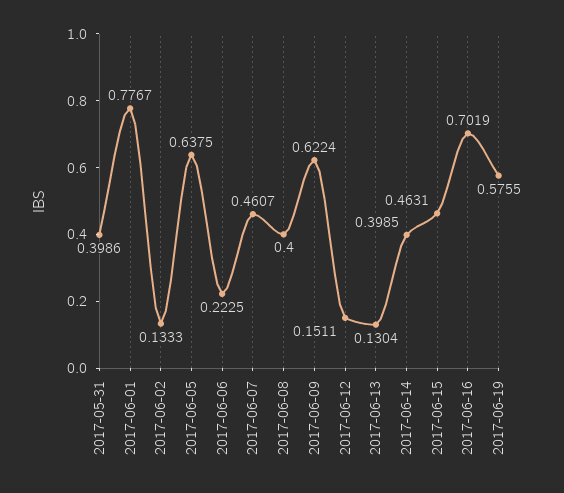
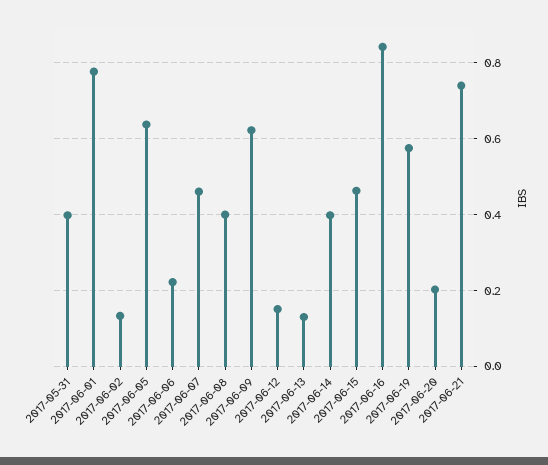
2017-06-16: 0.7019 -> 0.84
2017-06-20: none -> 0.2
2017-06-21: none -> 0.74

